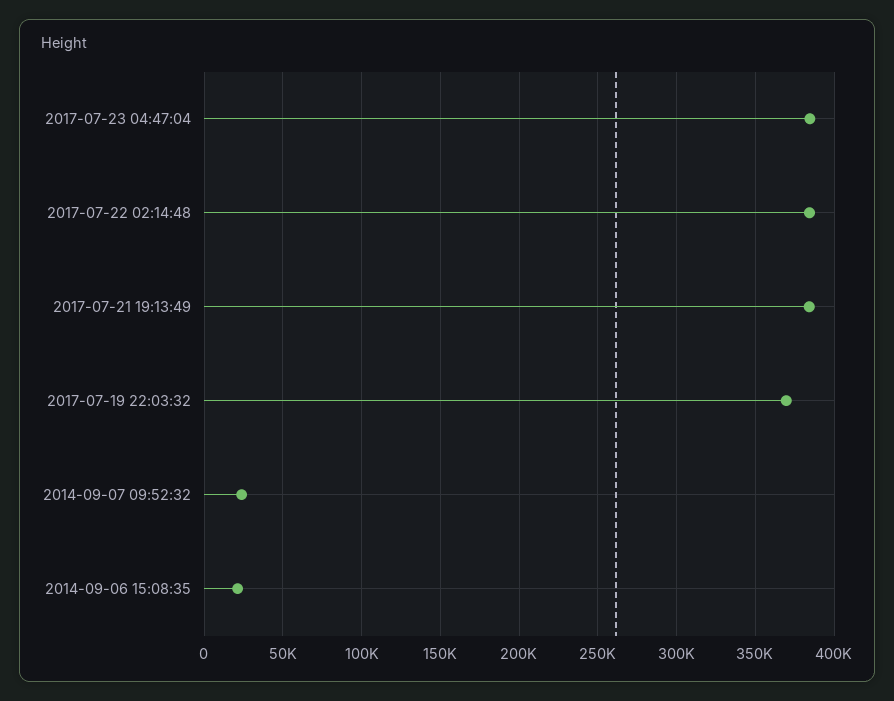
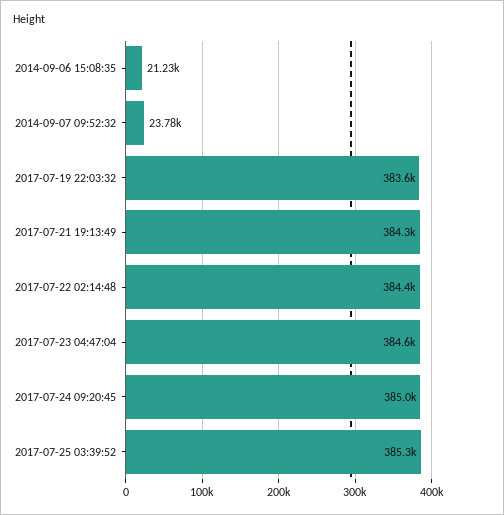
2017-07-19 22:03:32: 370000 -> 383600
2017-07-24 09:20:45: none -> 385000
2017-07-25 03:39:52: none -> 385300

